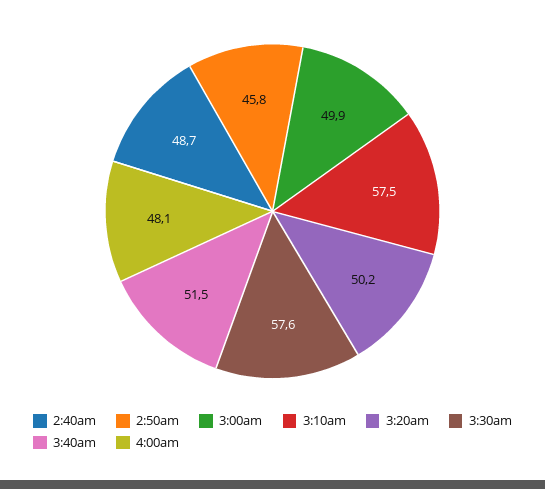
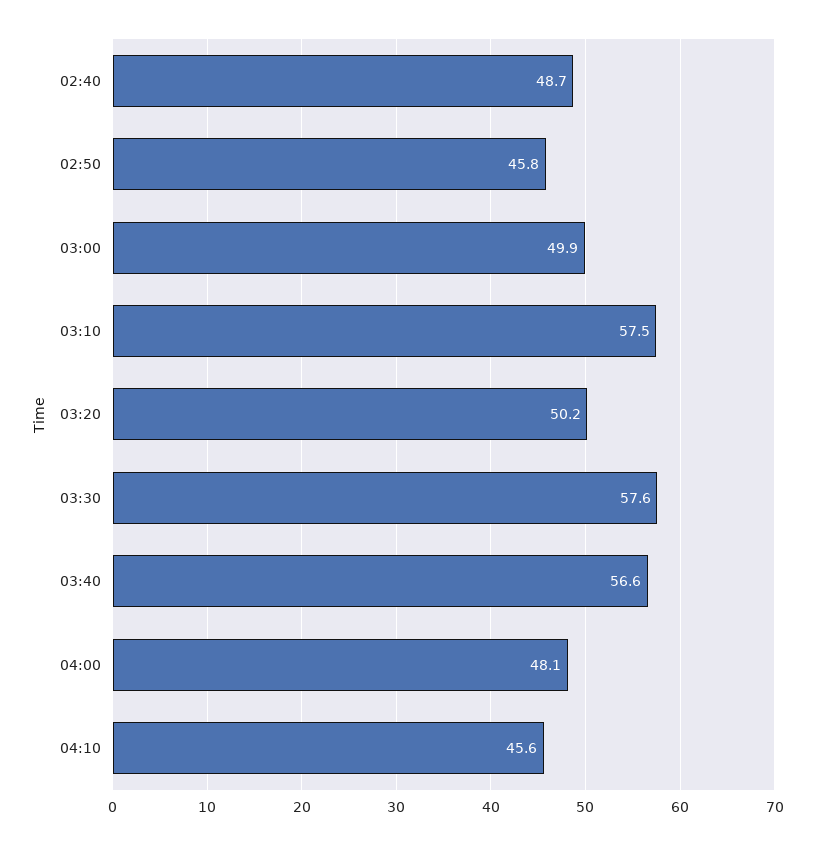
3:40am: 51.5 -> 56.6
04:10: none -> 45.6

